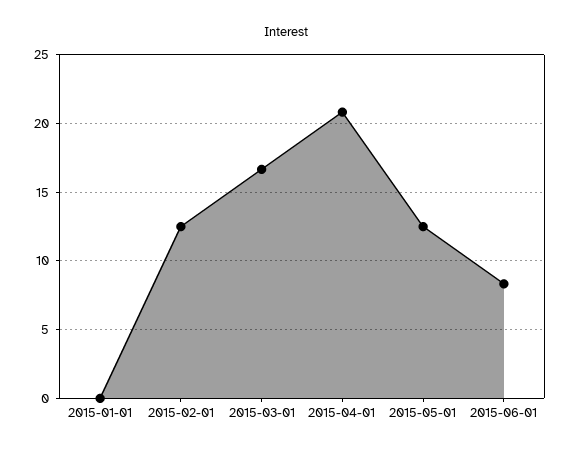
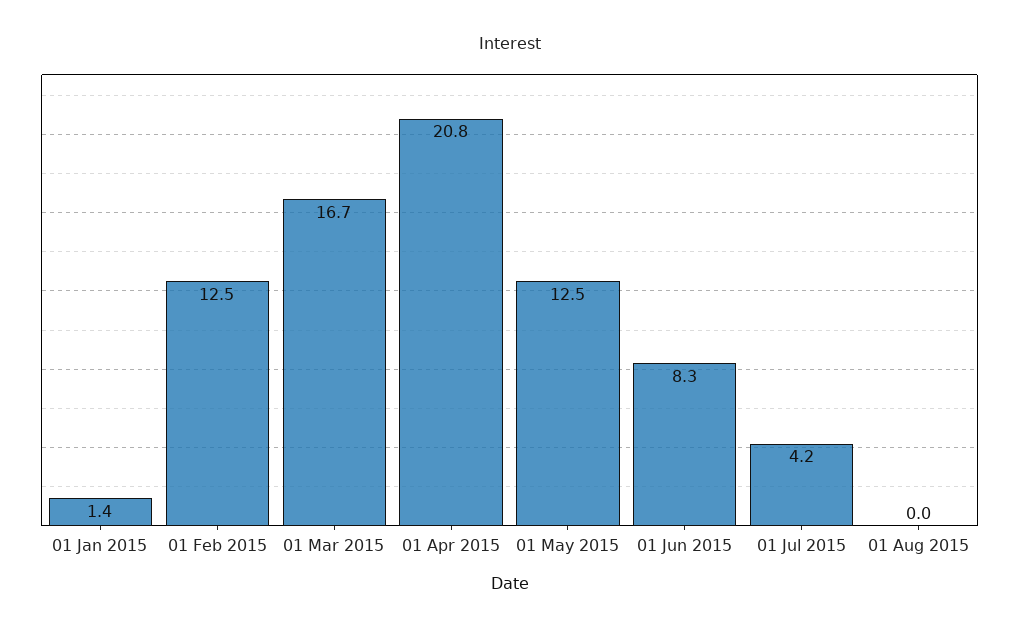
2015-01-01: 0 -> 1.4
01 Jul 2015: none -> 4.2
01 Aug 2015: none -> 0

